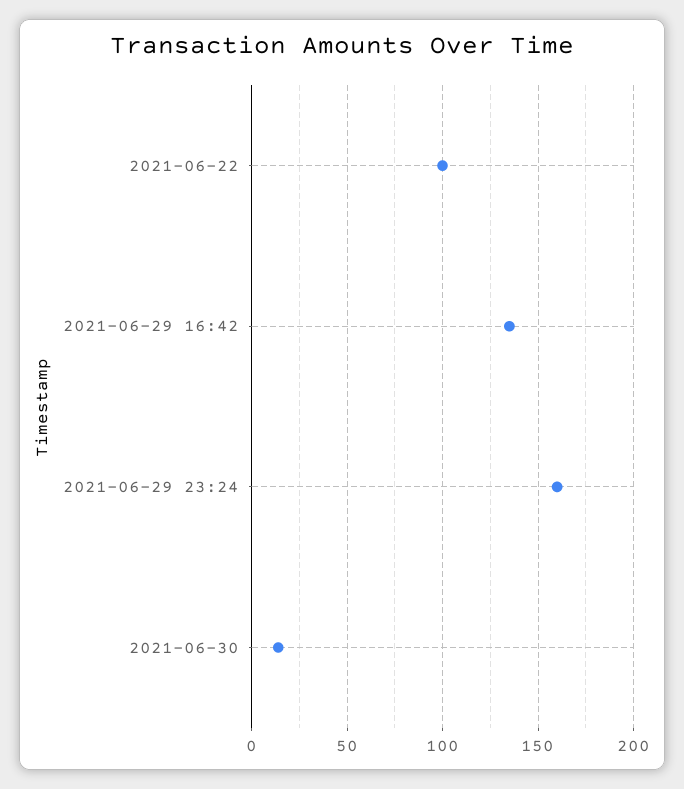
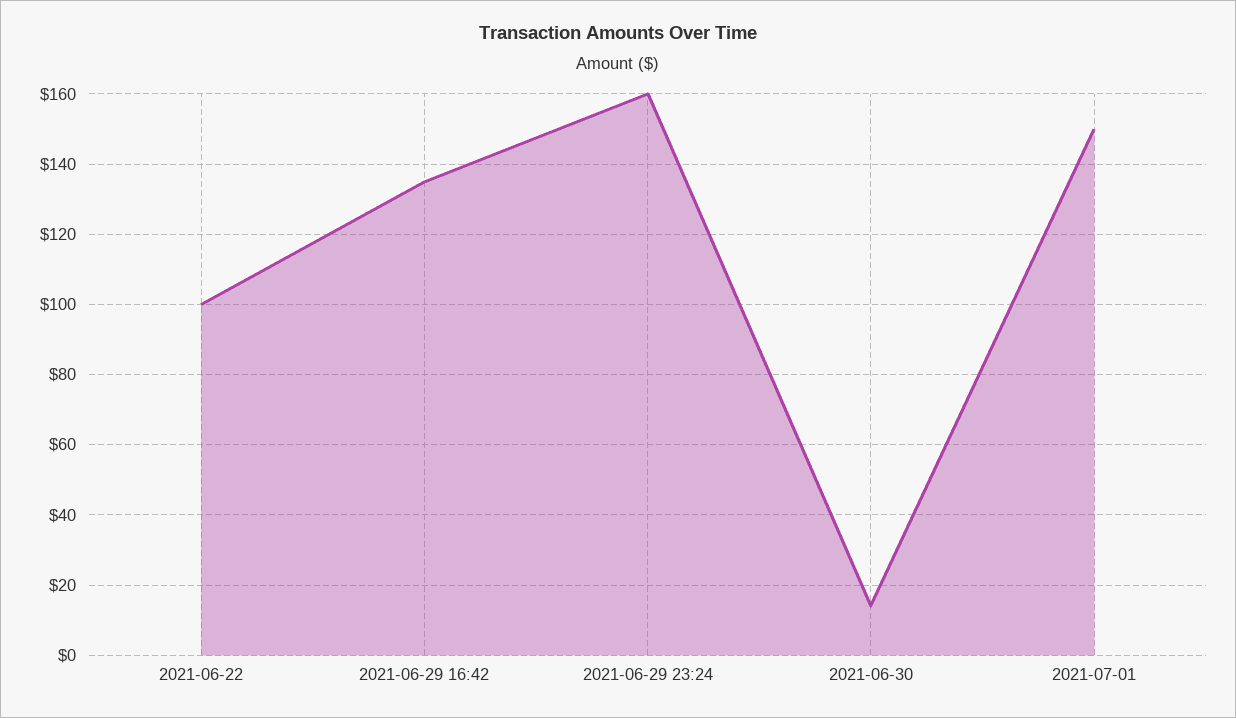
2021-07-01: none -> 150

